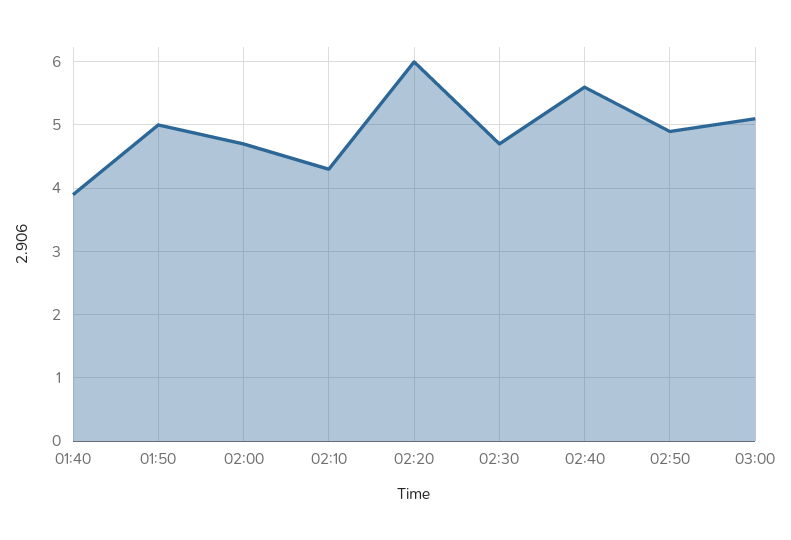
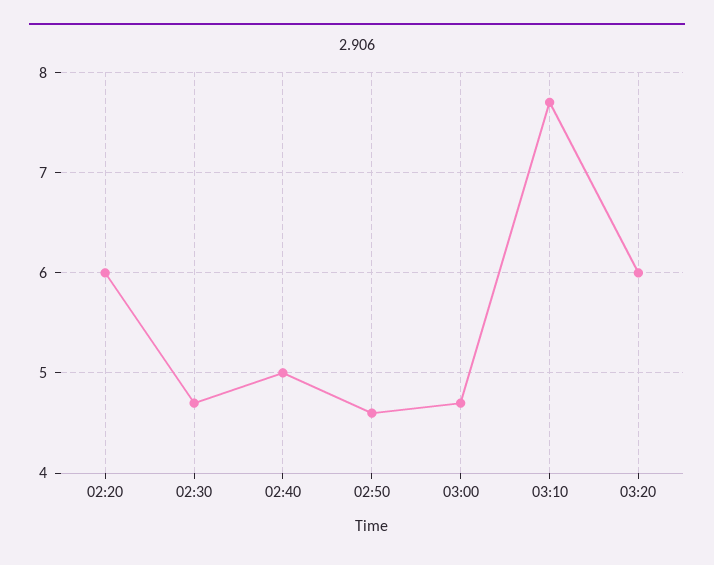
01:40: 3.9 -> none
01:50: 5 -> none
02:00: 4.7 -> none
02:10: 4.3 -> none
02:40: 5.6 -> 5
02:50: 4.9 -> 4.6
03:00: 5.1 -> 4.7
03:10: none -> 7.7
03:20: none -> 6

